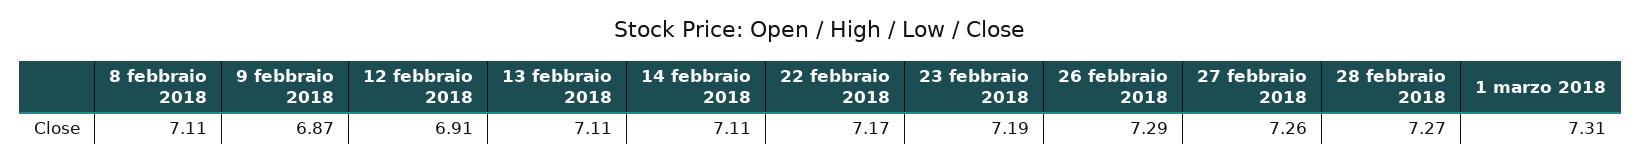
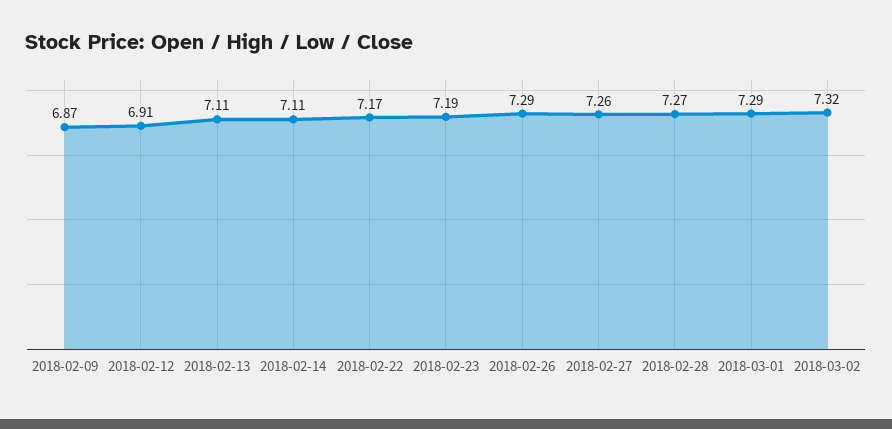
8 febbraio 2018: 7.11 -> none
1 marzo 2018: 7.31 -> 7.29
2018-03-02: none -> 7.32

